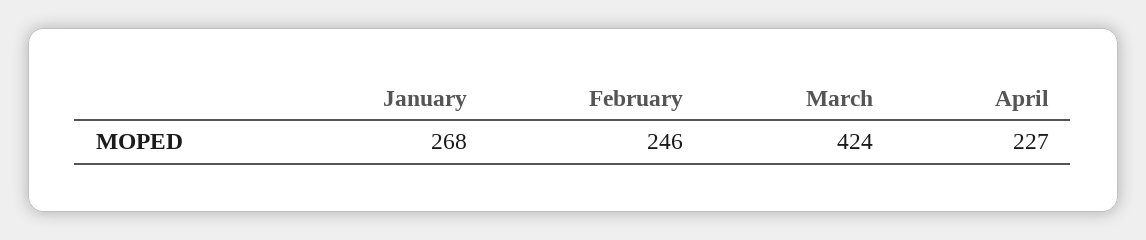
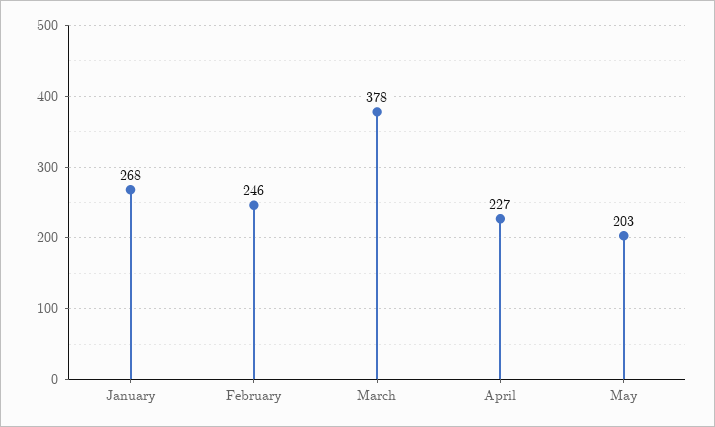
March: 424 -> 378
May: none -> 203

